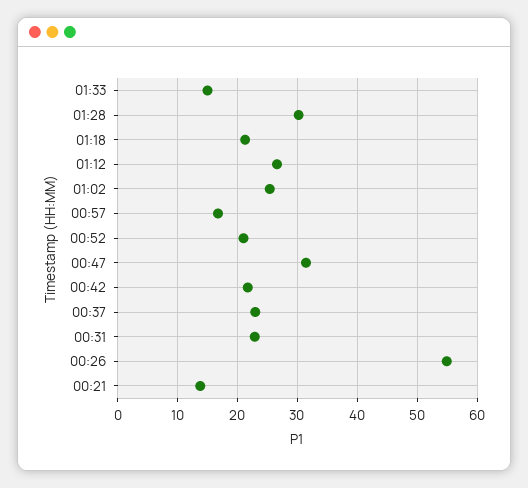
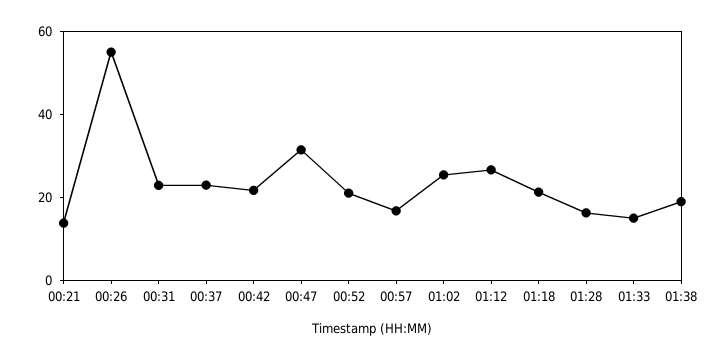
01:28: 30 -> 15
01:38: none -> 20

